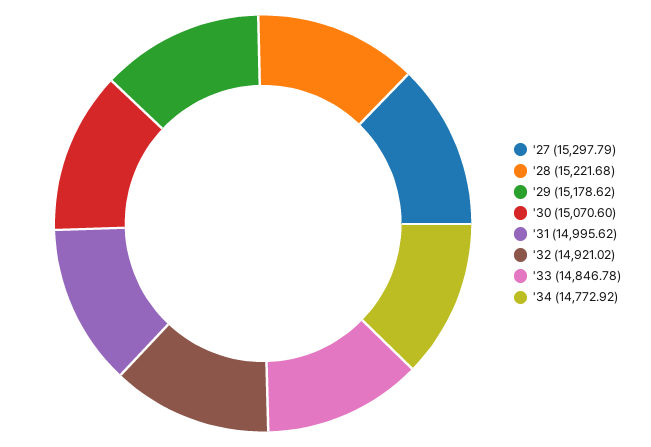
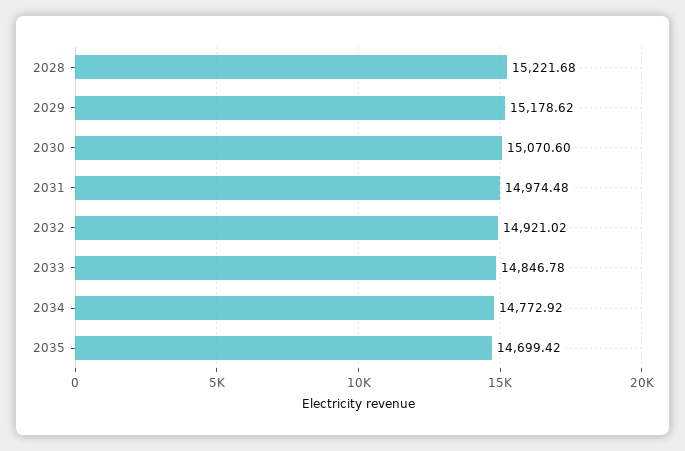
'27: 15297.79 -> none
'31: 14995.62 -> 14974.48
2035: none -> 14699.42

